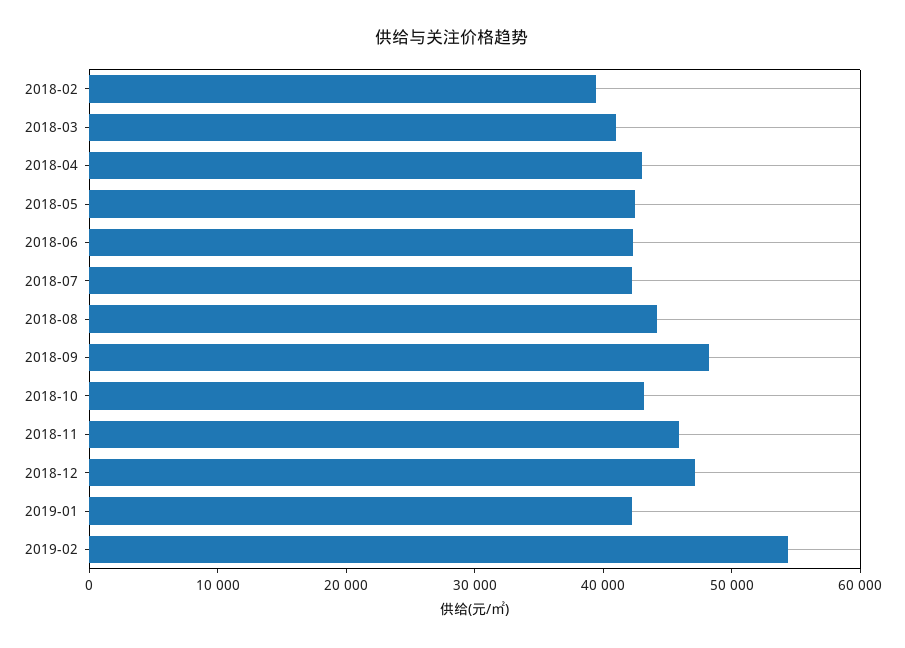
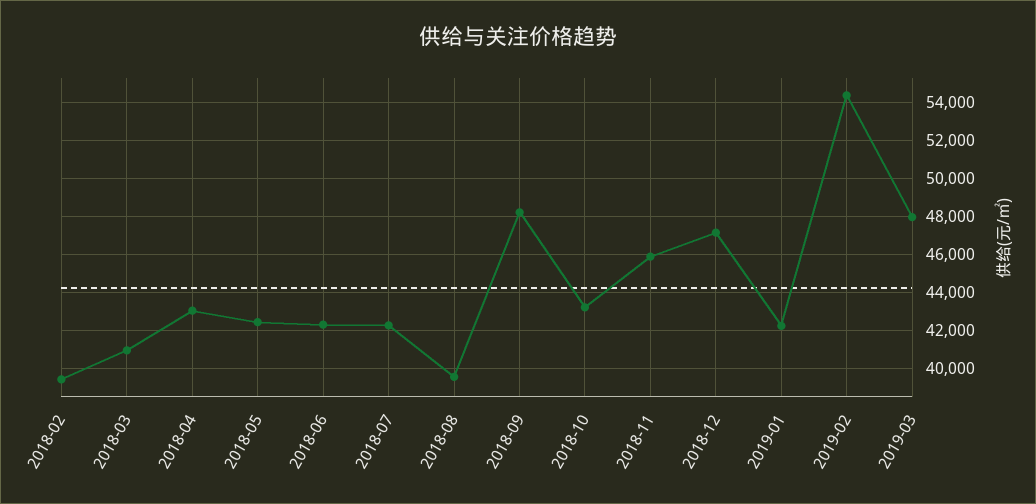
2018-08: 44000 -> 39500
2019-03: none -> 48000

